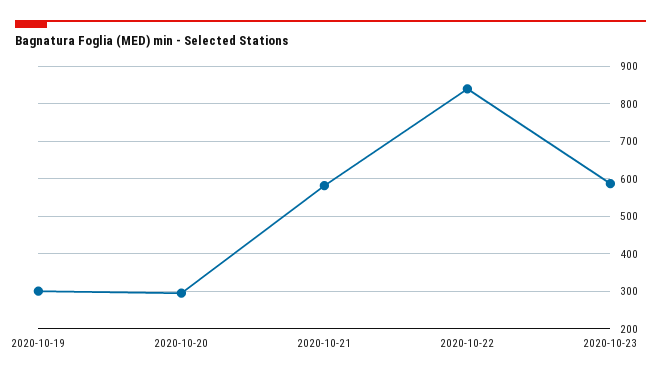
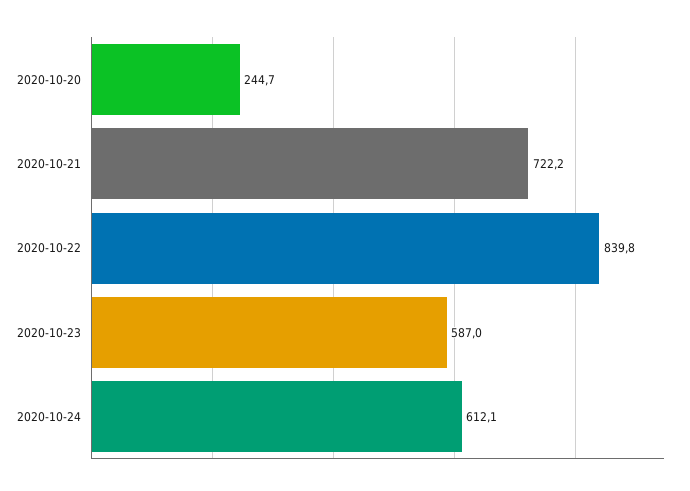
2020-10-19: 300 -> none
2020-10-20: 300 -> 244.7
2020-10-21: 580 -> 722.2
2020-10-24: none -> 612.1

